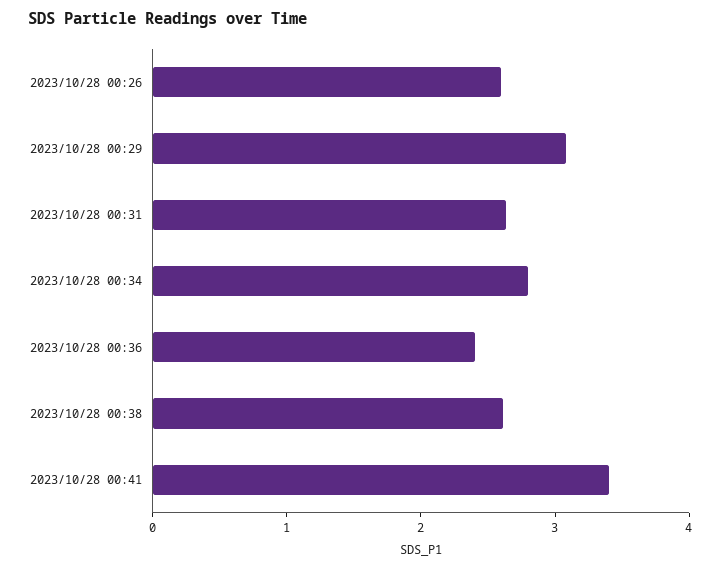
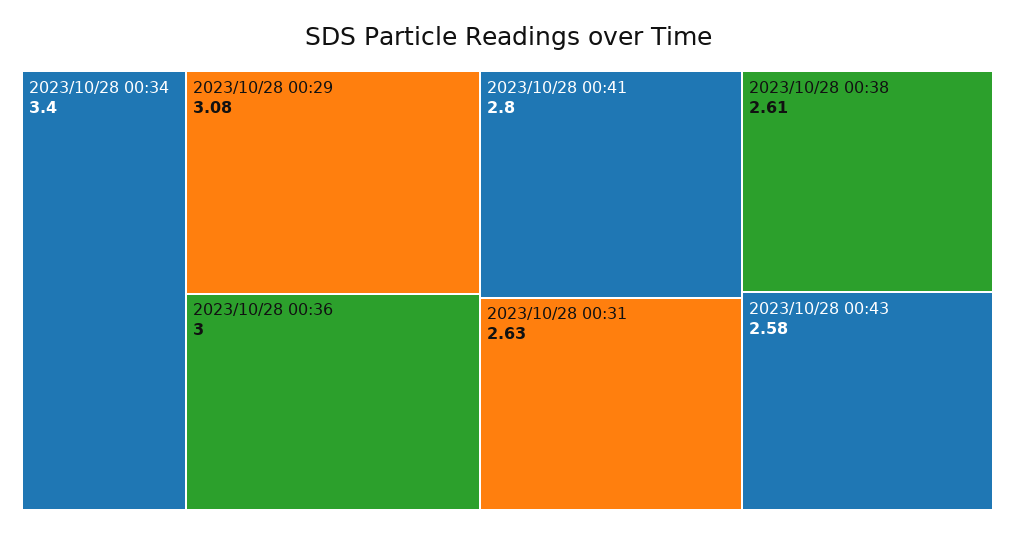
2023/10/28 00:26: 2.6 -> none
2023/10/28 00:34: 2.8 -> 3.4
2023/10/28 00:36: 2.4 -> 3
2023/10/28 00:41: 3.4 -> 2.8
2023/10/28 00:43: none -> 2.58

